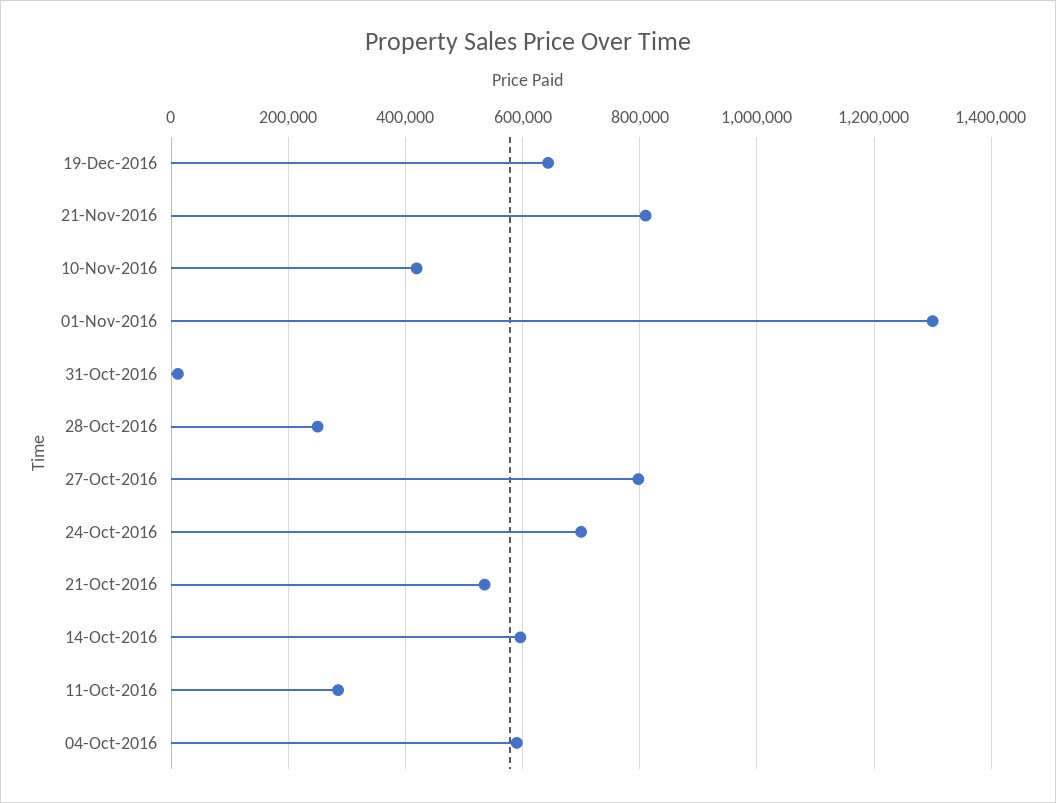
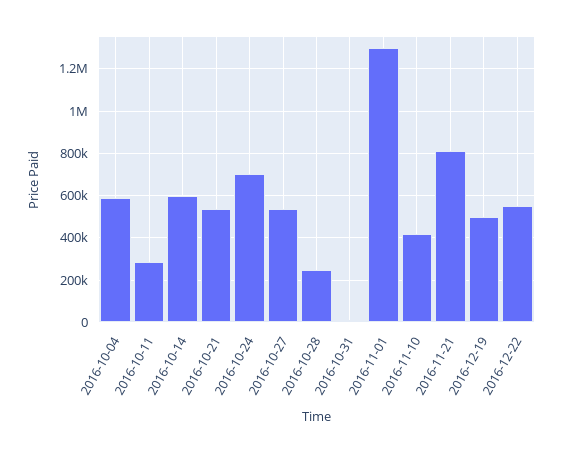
19-Dec-2016: 640000 -> 500000
27-Oct-2016: 800000 -> 550000
2016-12-22: none -> 550000

